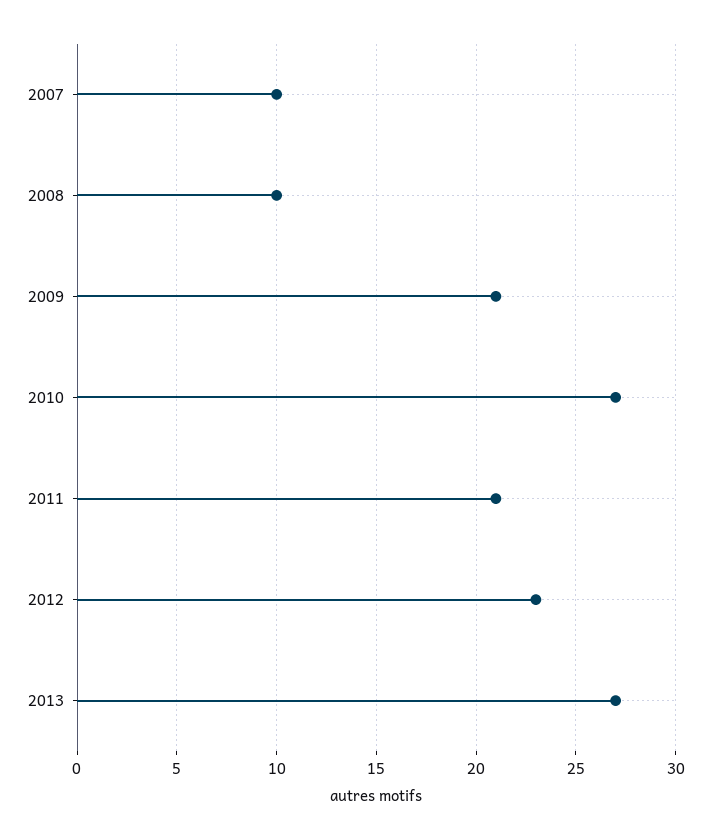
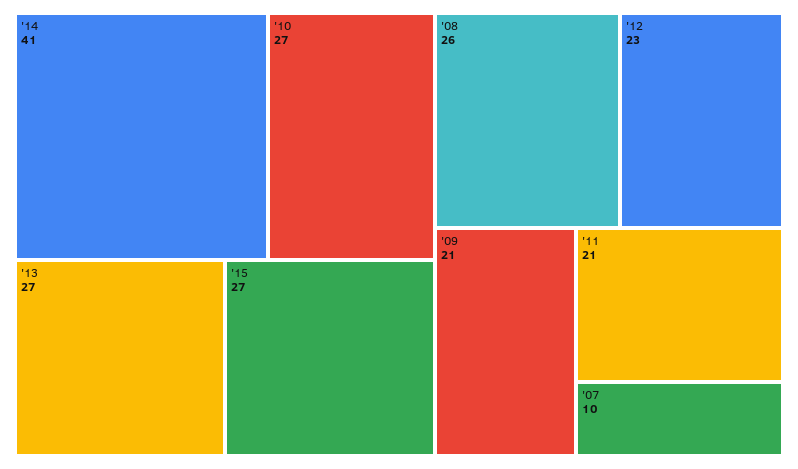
2008: 10 -> 26
'14: none -> 41
'15: none -> 27

